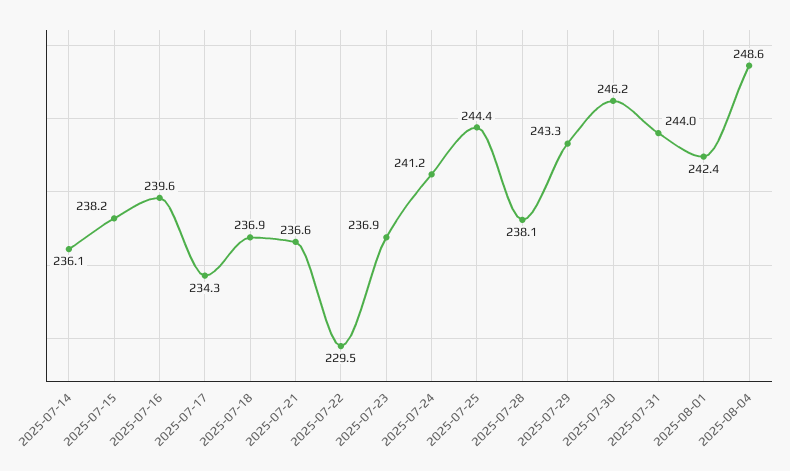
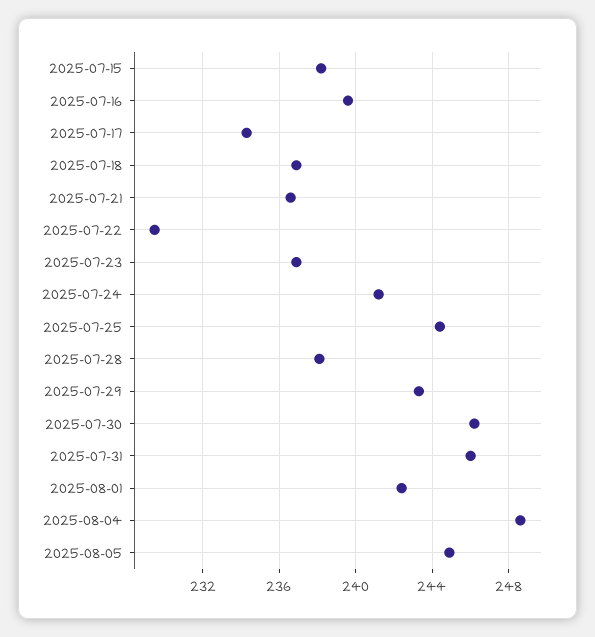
2025-07-14: 236.1 -> none
2025-07-31: 244 -> 246
2025-08-05: none -> 245

